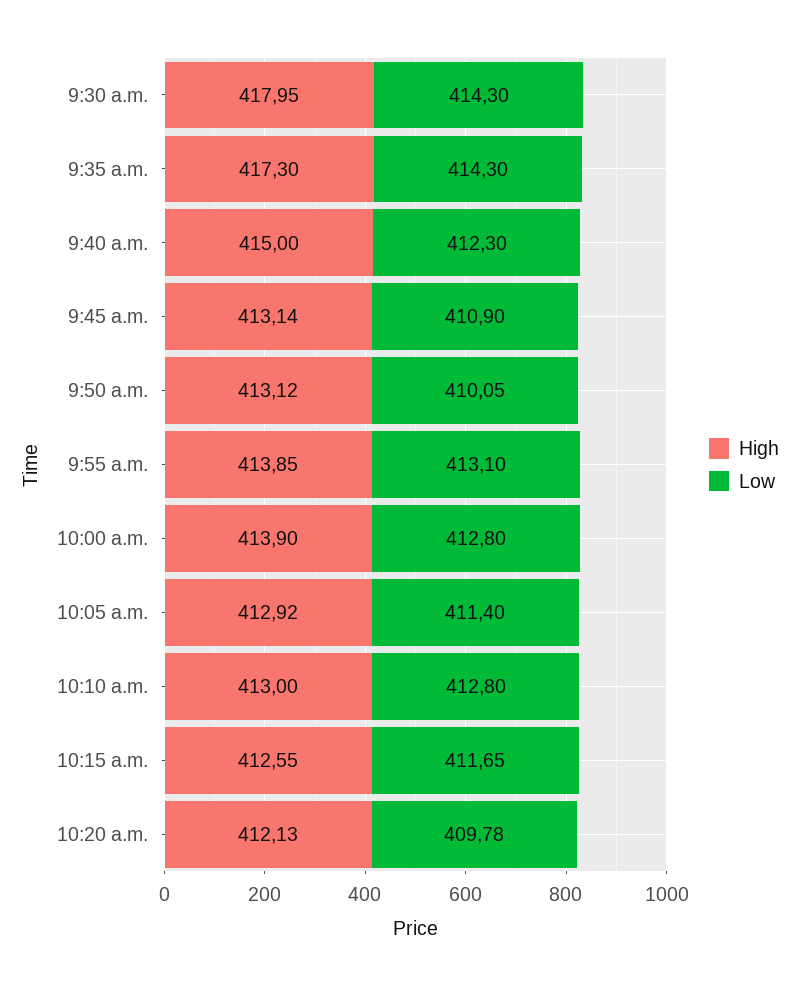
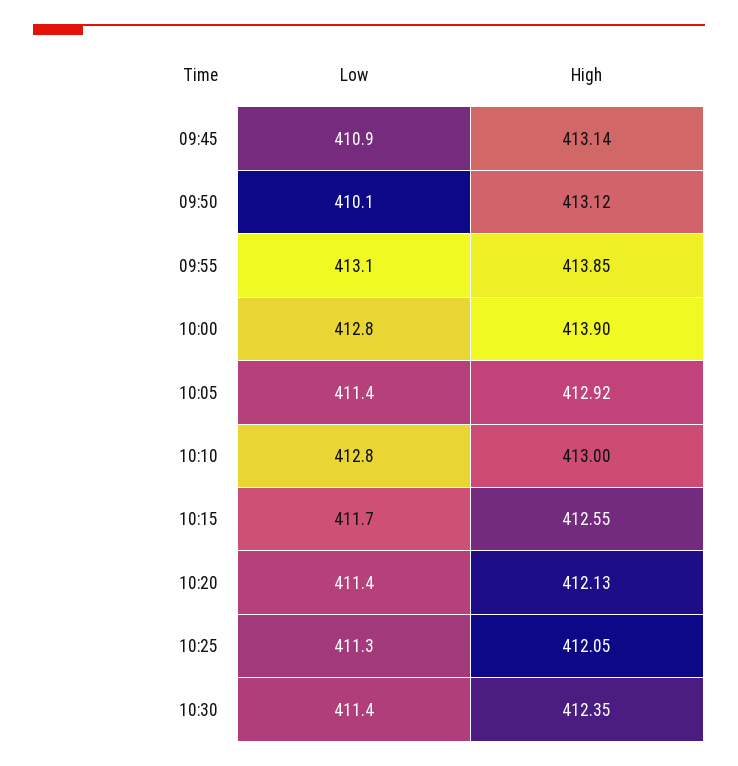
High, 9:30 a.m.: 417.95 -> none
Low, 9:30 a.m.: 414.3 -> none
High, 9:35 a.m.: 417.3 -> none
Low, 9:35 a.m.: 414.3 -> none
High, 9:40 a.m.: 415 -> none
Low, 9:40 a.m.: 412.3 -> none
Low, 10:20 a.m.: 409.78 -> 411.4
Low, 10:25: none -> 411.3
High, 10:25: none -> 412.05
Low, 10:30: none -> 411.4
High, 10:30: none -> 412.35

